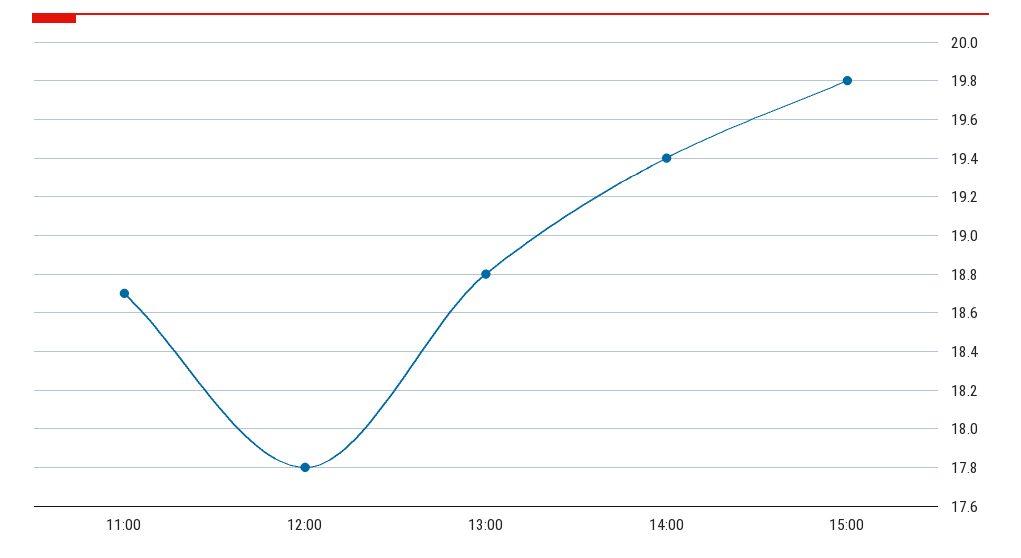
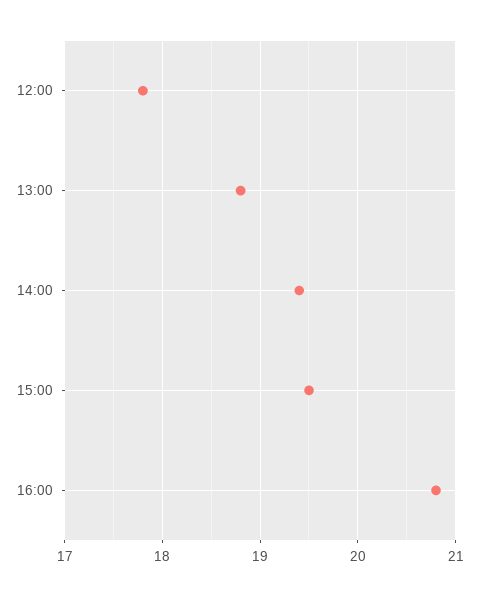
11:00: 18.7 -> none
15:00: 19.8 -> 19.5
16:00: none -> 20.8

